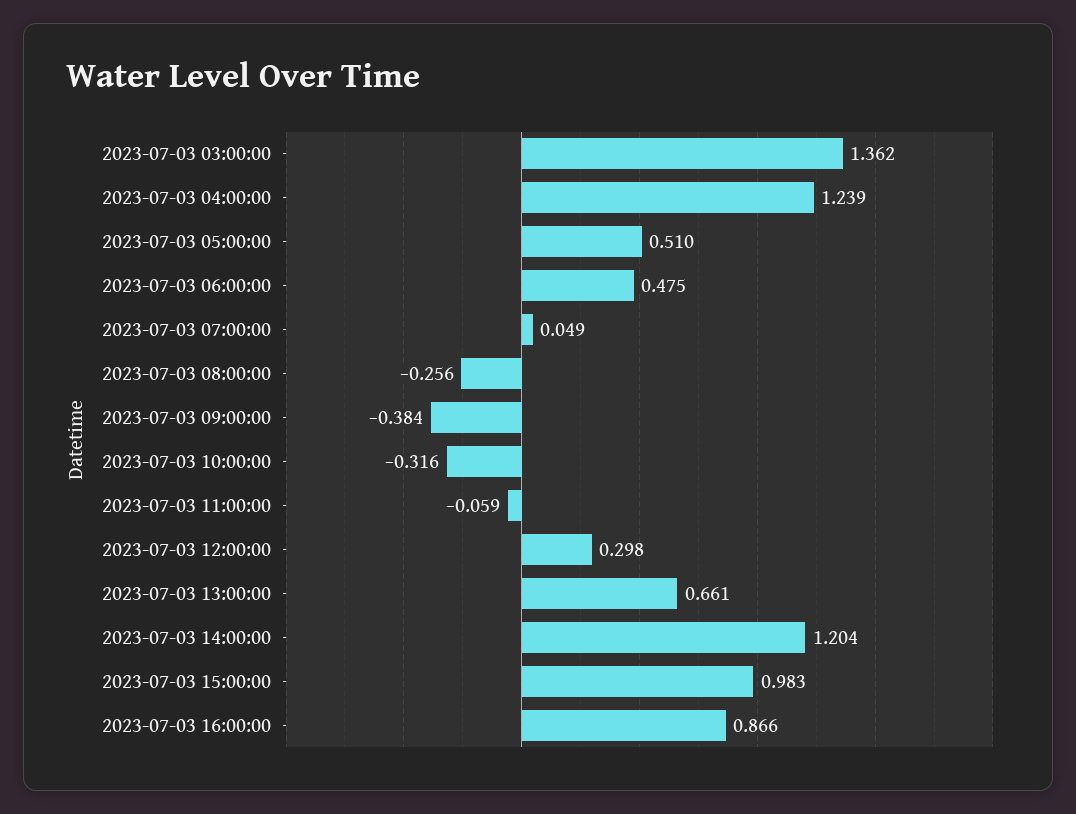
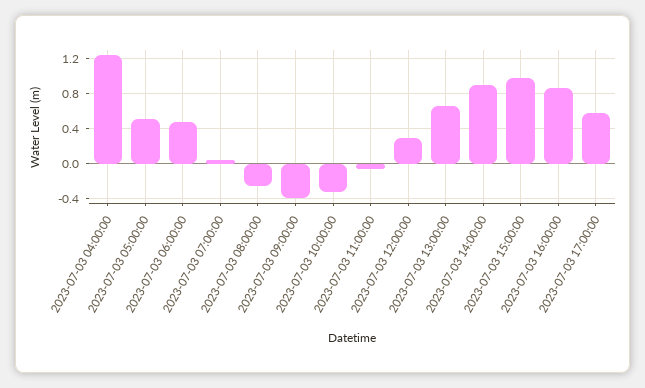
2023-07-03 03:00:00: 1.362 -> none
2023-07-03 14:00:00: 1.204 -> 0.9
2023-07-03 17:00:00: none -> 0.6

